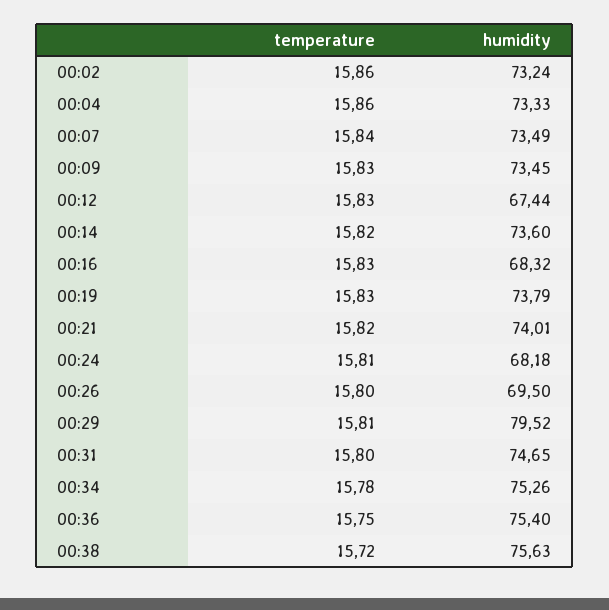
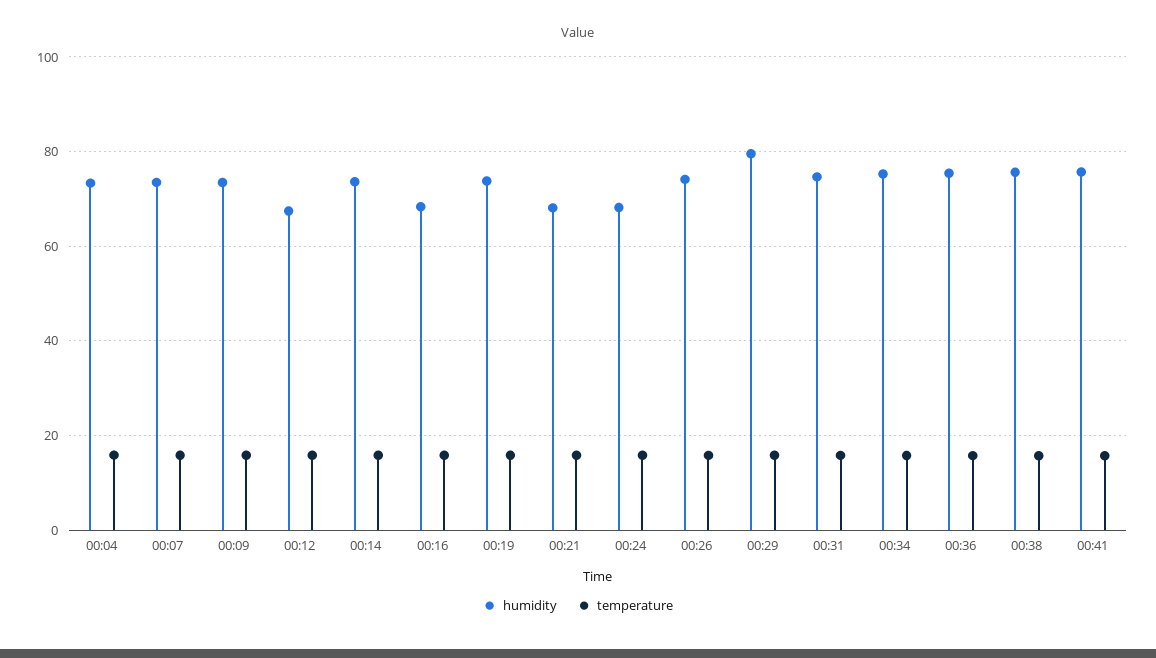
temperature, 00:02: 15.86 -> none
humidity, 00:02: 73.24 -> none
humidity, 00:21: 74.01 -> 68
humidity, 00:26: 69.5 -> 74
humidity, 00:41: none -> 76
temperature, 00:41: none -> 16

